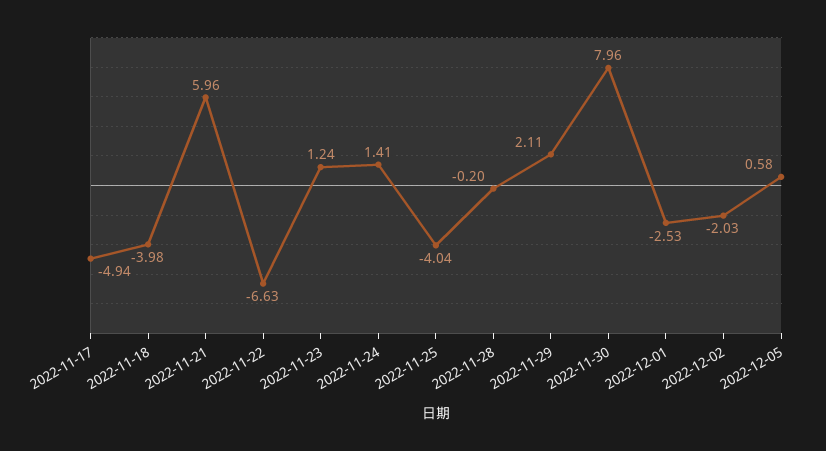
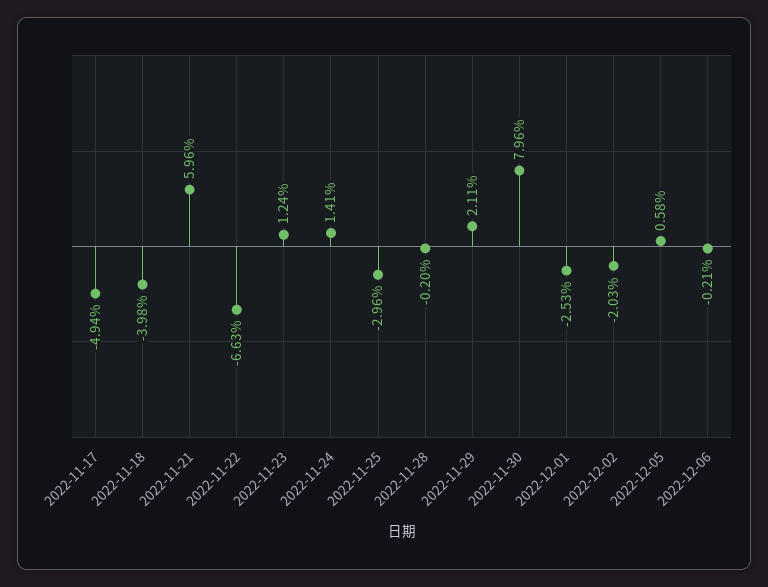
2022-11-25: -4.04 -> -2.96
2022-12-06: none -> -0.21

